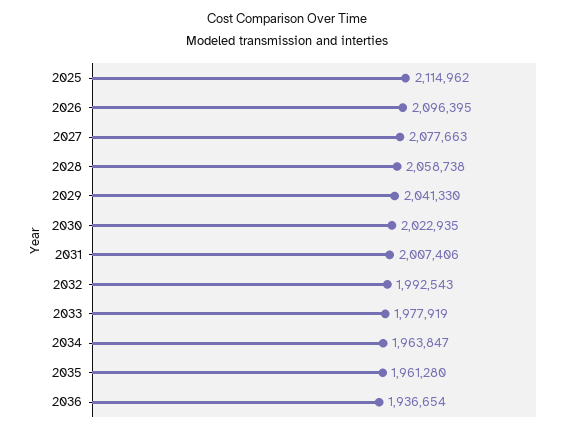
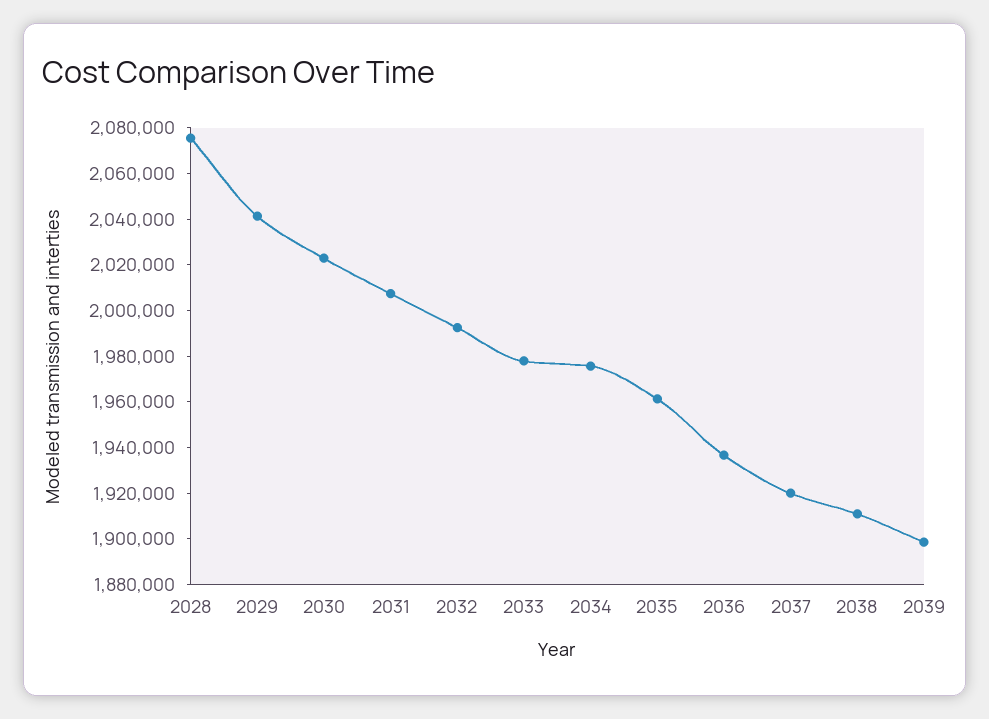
2025: 2114962 -> none
2026: 2096395 -> none
2027: 2077663 -> none
2028: 2058738 -> 2075000
2034: 1963847 -> 1975000
2037: none -> 1920000
2038: none -> 1910000
2039: none -> 1900000

